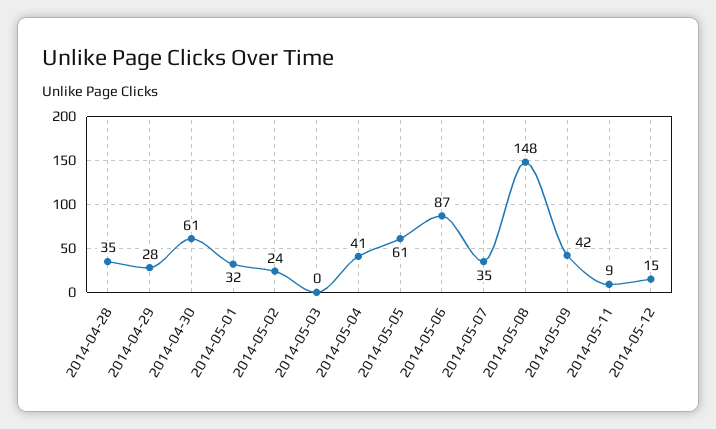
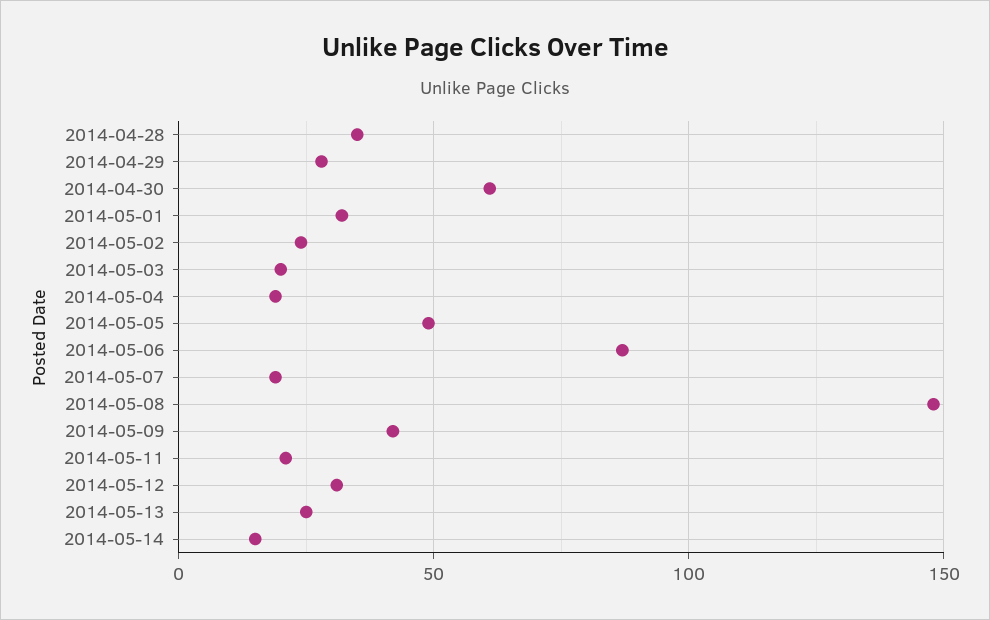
2014-05-03: 0 -> 20
2014-05-04: 41 -> 20
2014-05-05: 61 -> 50
2014-05-07: 35 -> 20
2014-05-11: 9 -> 20
2014-05-12: 15 -> 30
2014-05-13: none -> 25
2014-05-14: none -> 15

